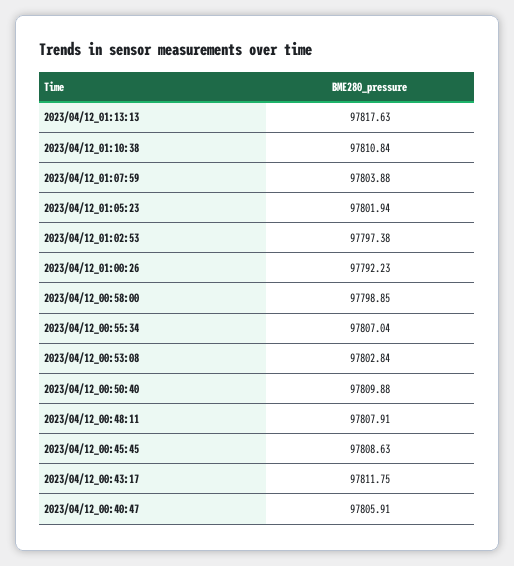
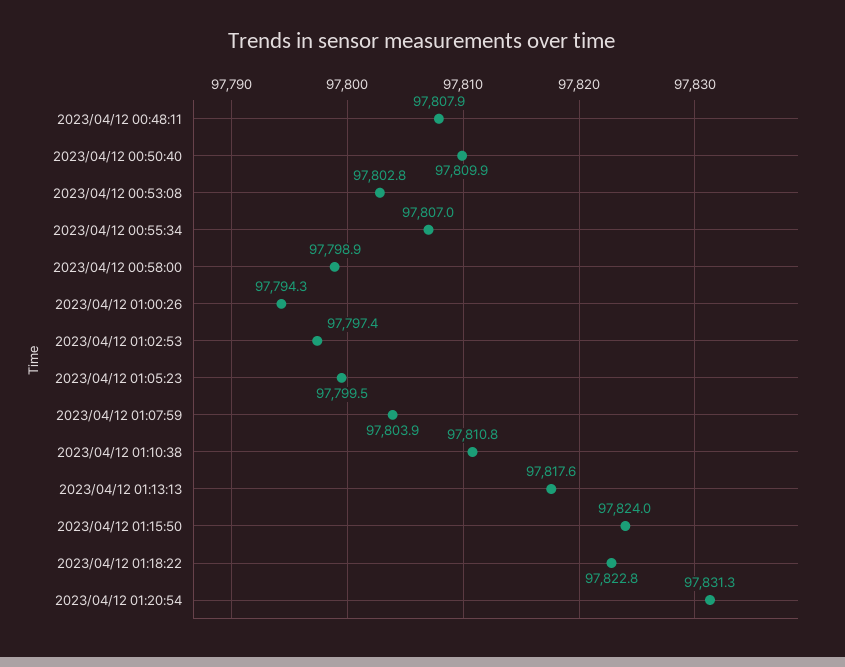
2023/04/12_01:05:23: 97801.94 -> 97799.5
2023/04/12_01:00:26: 97792.23 -> 97794.3
2023/04/12_00:45:45: 97808.63 -> none
2023/04/12_00:43:17: 97811.75 -> none
2023/04/12_00:40:47: 97805.91 -> none
2023/04/12 01:15:50: none -> 97824
2023/04/12 01:18:22: none -> 97822.8
2023/04/12 01:20:54: none -> 97831.3

